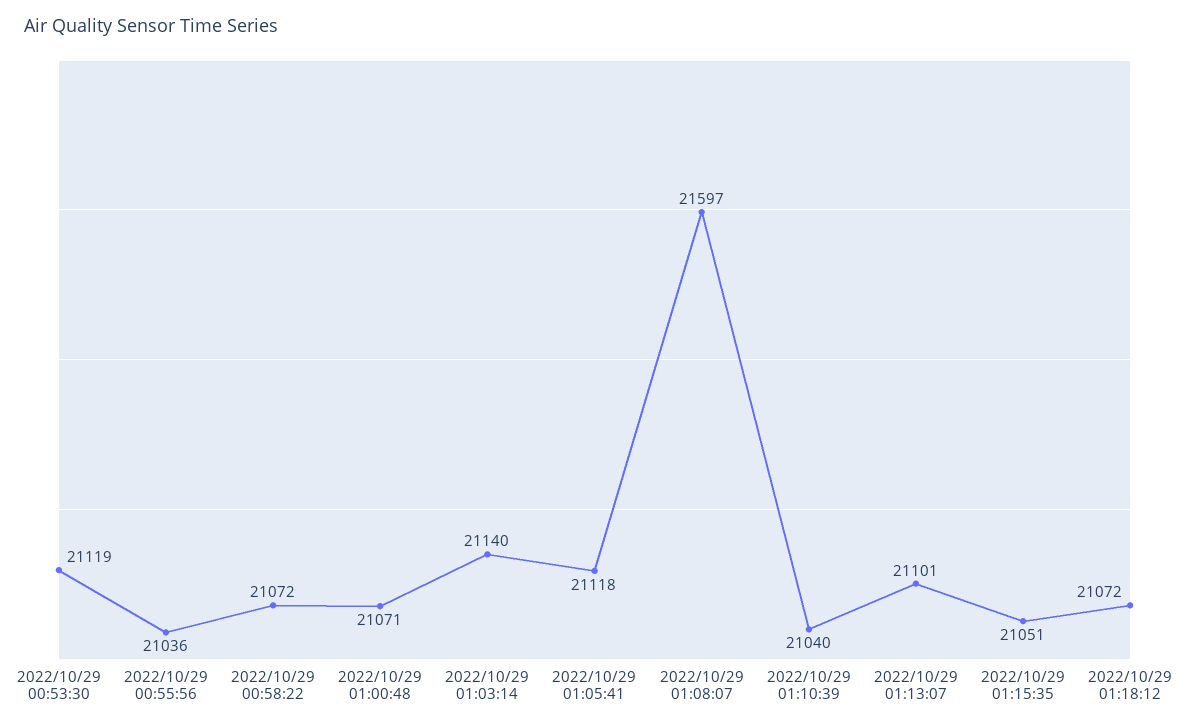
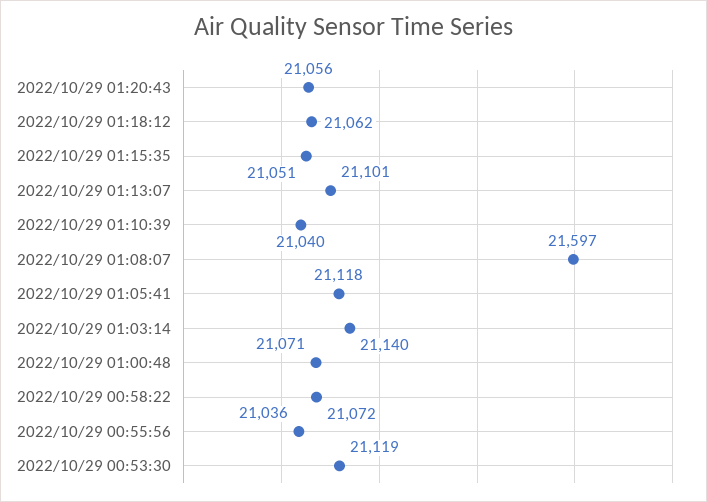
2022/10/29 01:18:12: 21072 -> 21062
2022/10/29 01:20:43: none -> 21056

